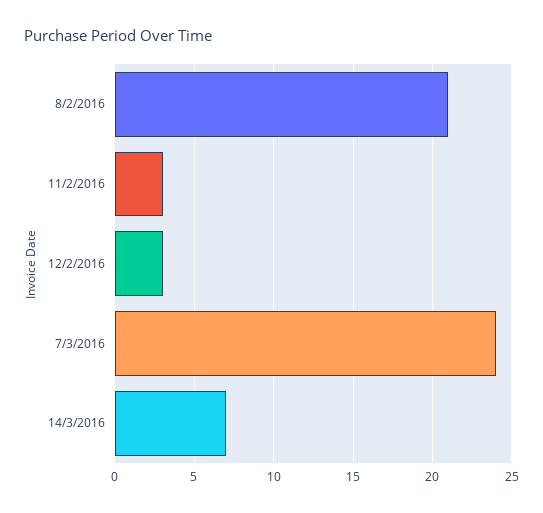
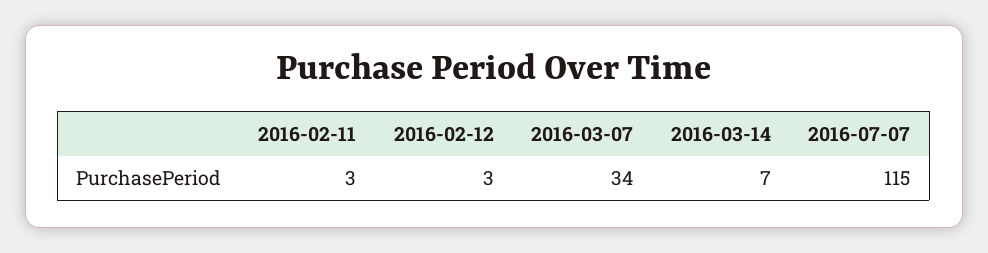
8/2/2016: 21 -> none
7/3/2016: 24 -> 34
2016-07-07: none -> 115

